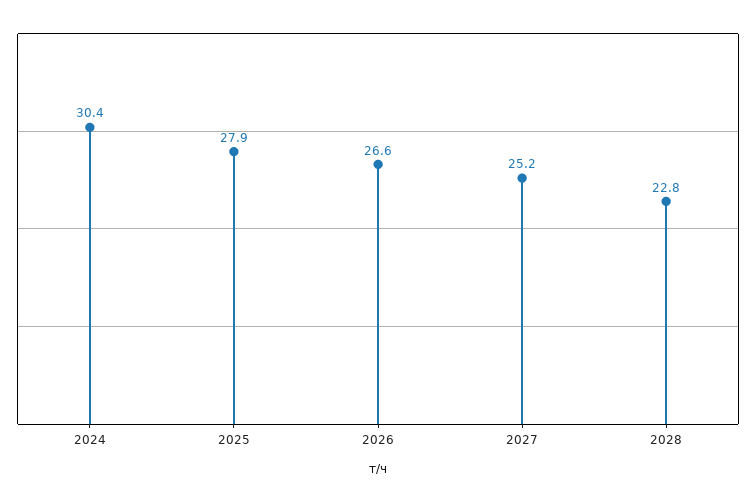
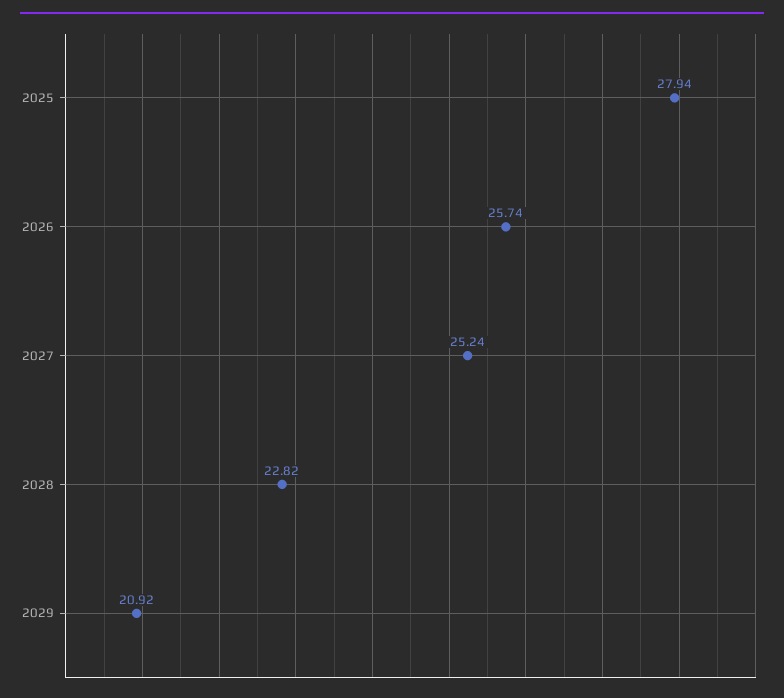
2024: 30.4 -> none
2026: 26.6 -> 25.74
2029: none -> 20.92

